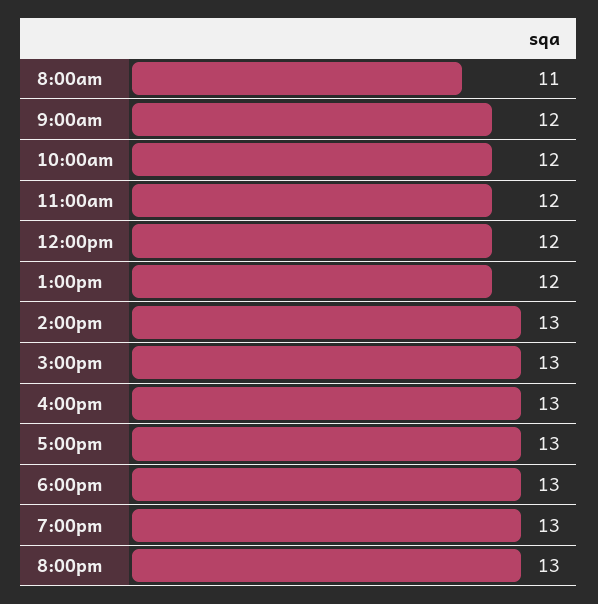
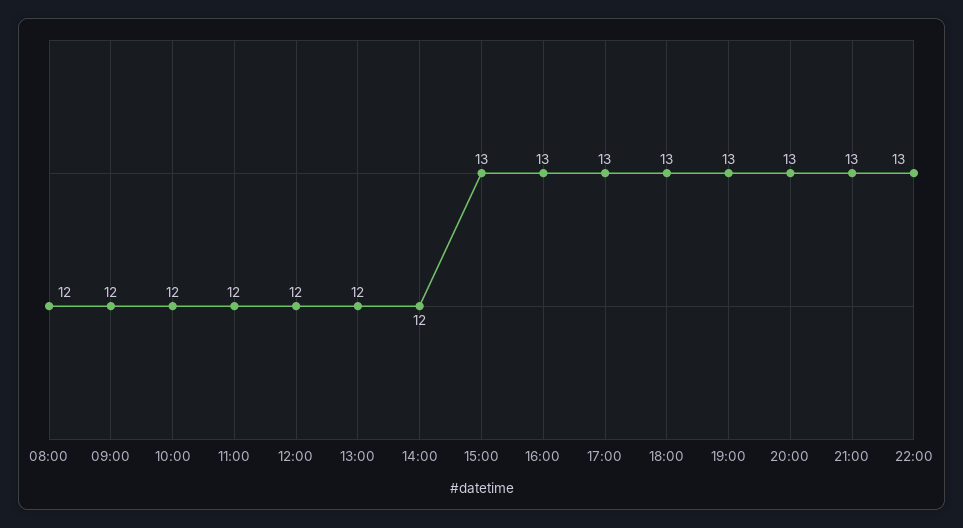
8:00am: 11 -> 12
2:00pm: 13 -> 12
21:00: none -> 13
22:00: none -> 13

